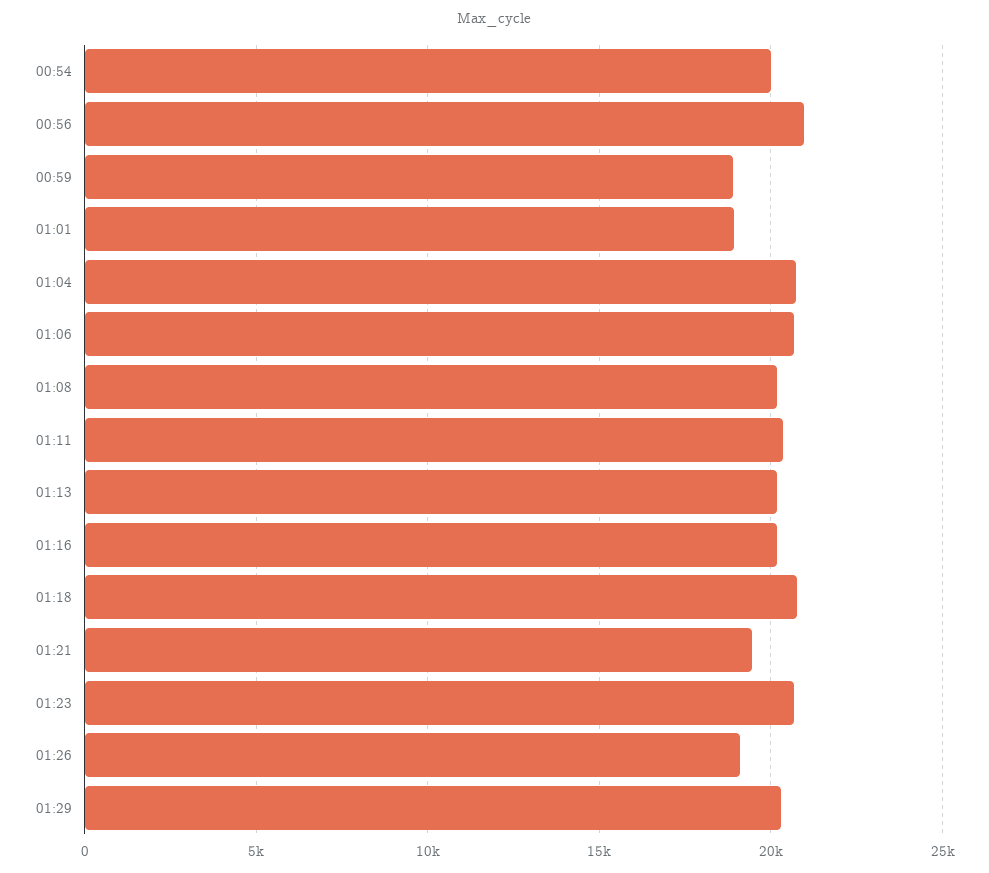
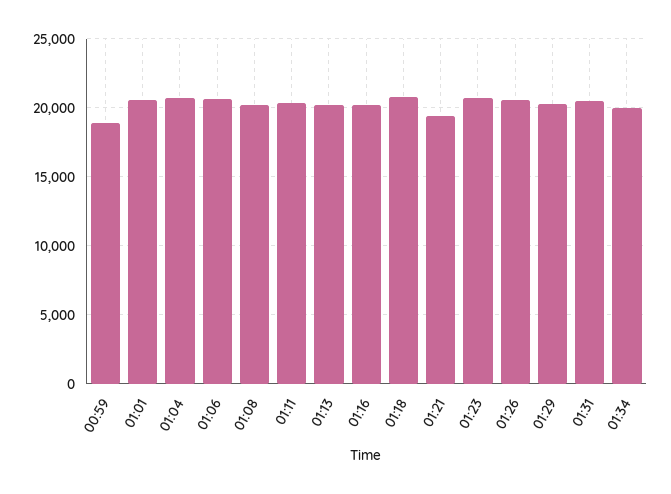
00:54: 20000 -> none
00:56: 21000 -> none
01:01: 19000 -> 20500
01:26: 19000 -> 20500
01:31: none -> 20500
01:34: none -> 20000

